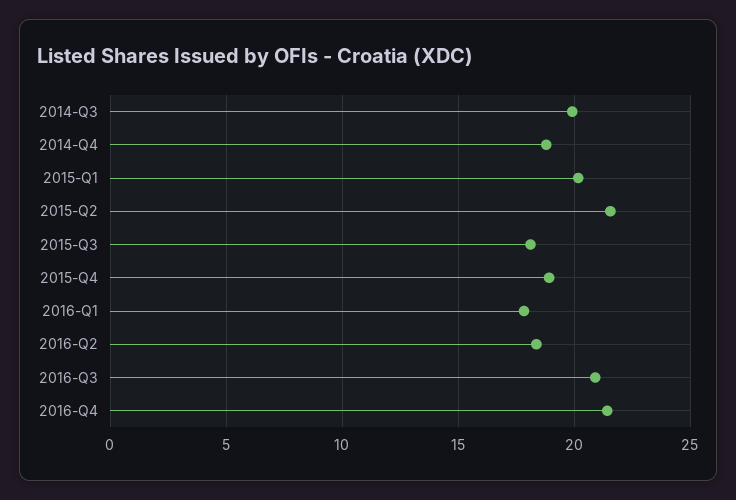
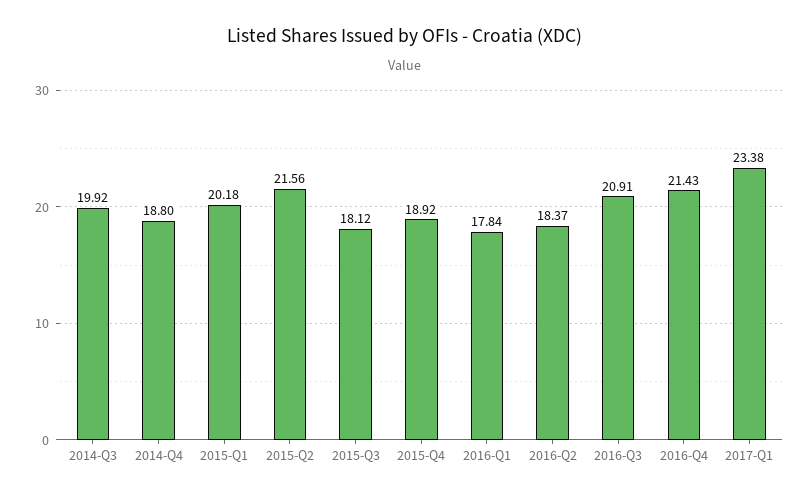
2017-Q1: none -> 23.38

